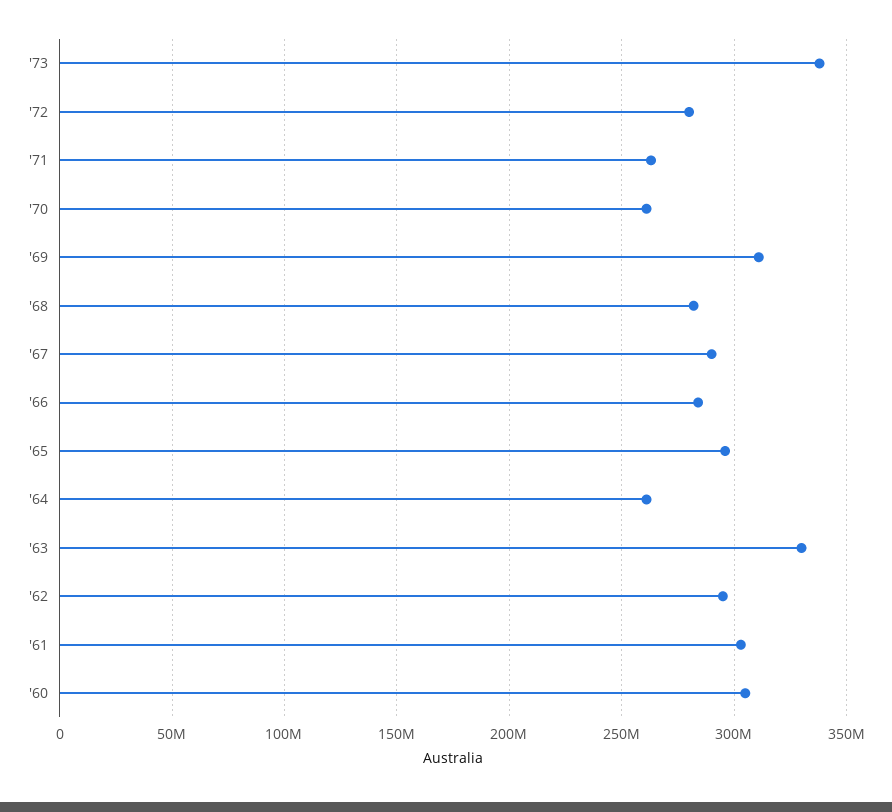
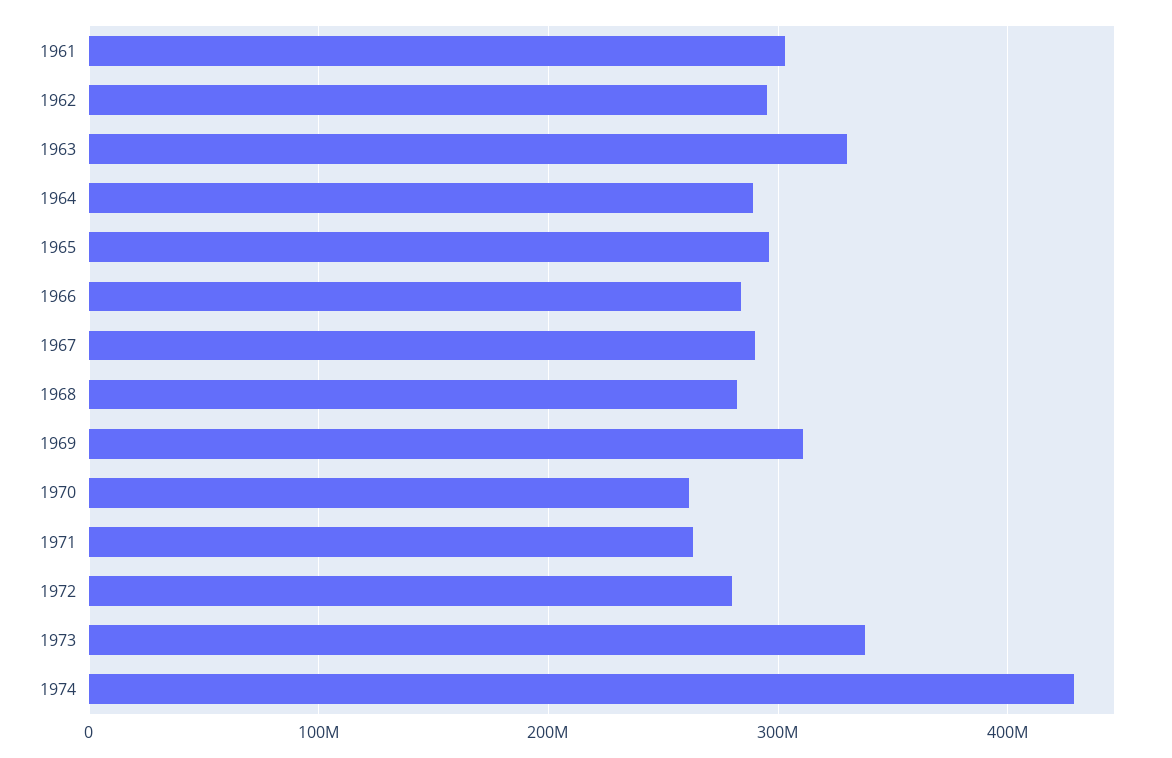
'64: 260000000 -> 290000000
'60: 305000000 -> none
1974: none -> 430000000

